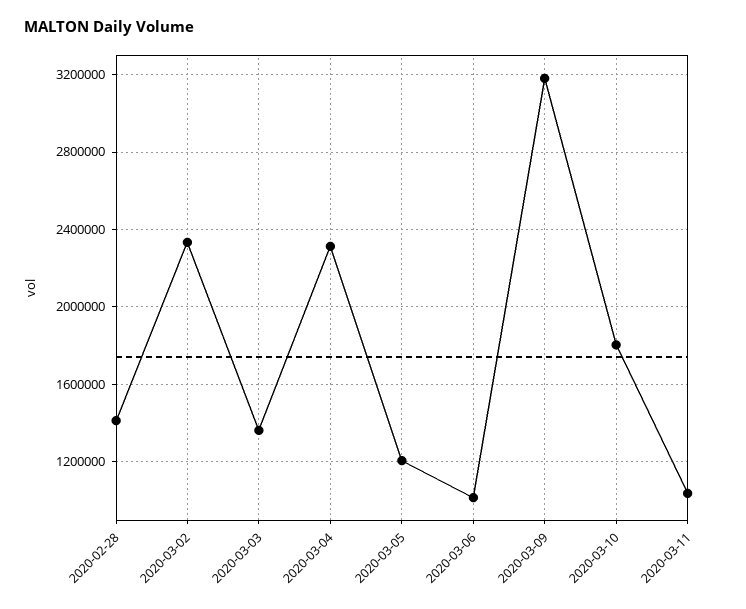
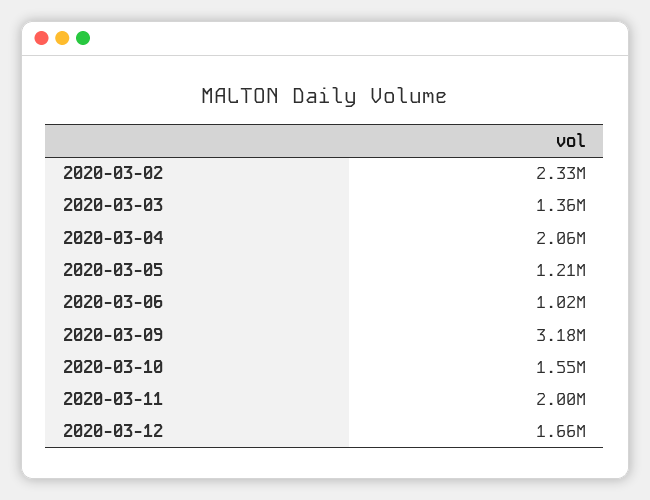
2020-02-28: 1400000 -> none
2020-03-04: 2300000 -> 2060000
2020-03-10: 1800000 -> 1550000
2020-03-11: 1050000 -> 2000000
2020-03-12: none -> 1660000

